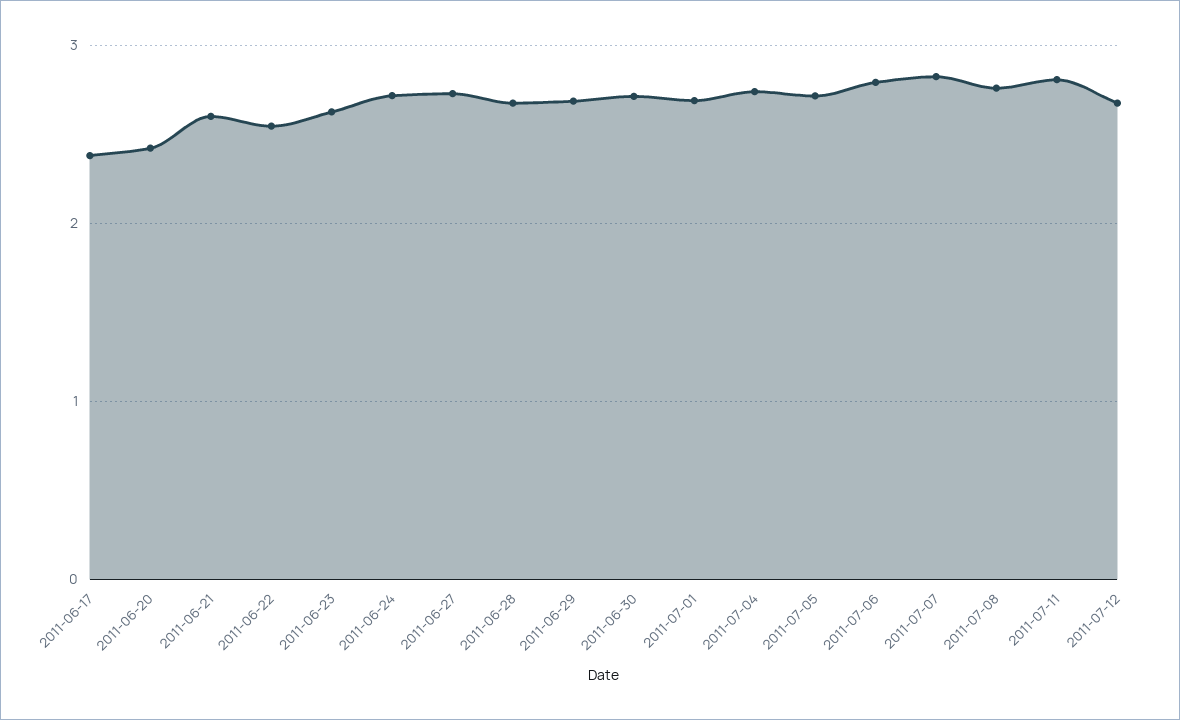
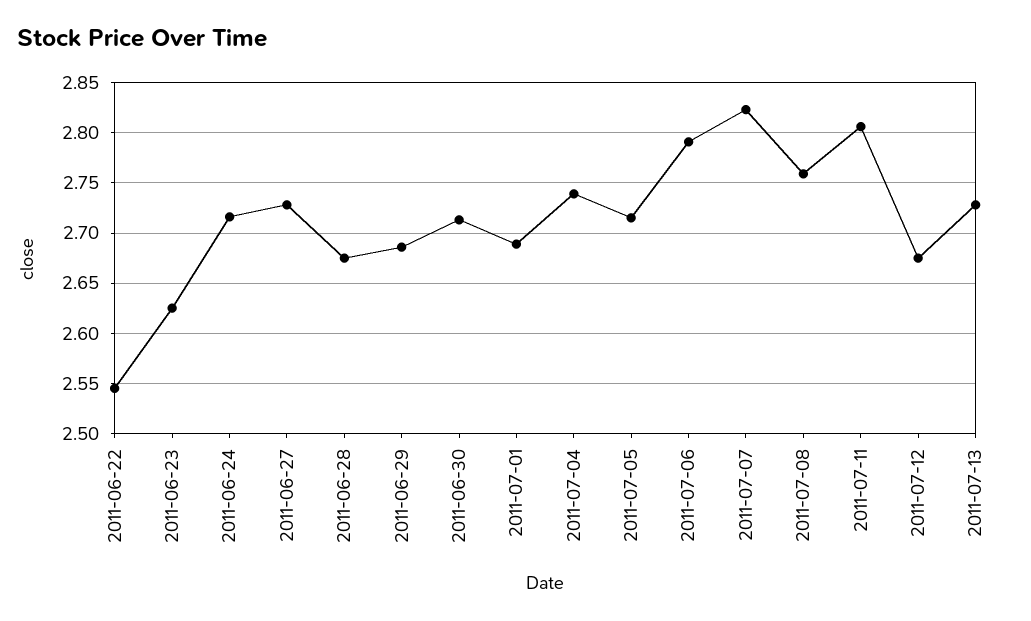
2011-06-17: 2.4 -> none
2011-06-20: 2.4 -> none
2011-06-21: 2.6 -> none
2011-07-13: none -> 2.73

